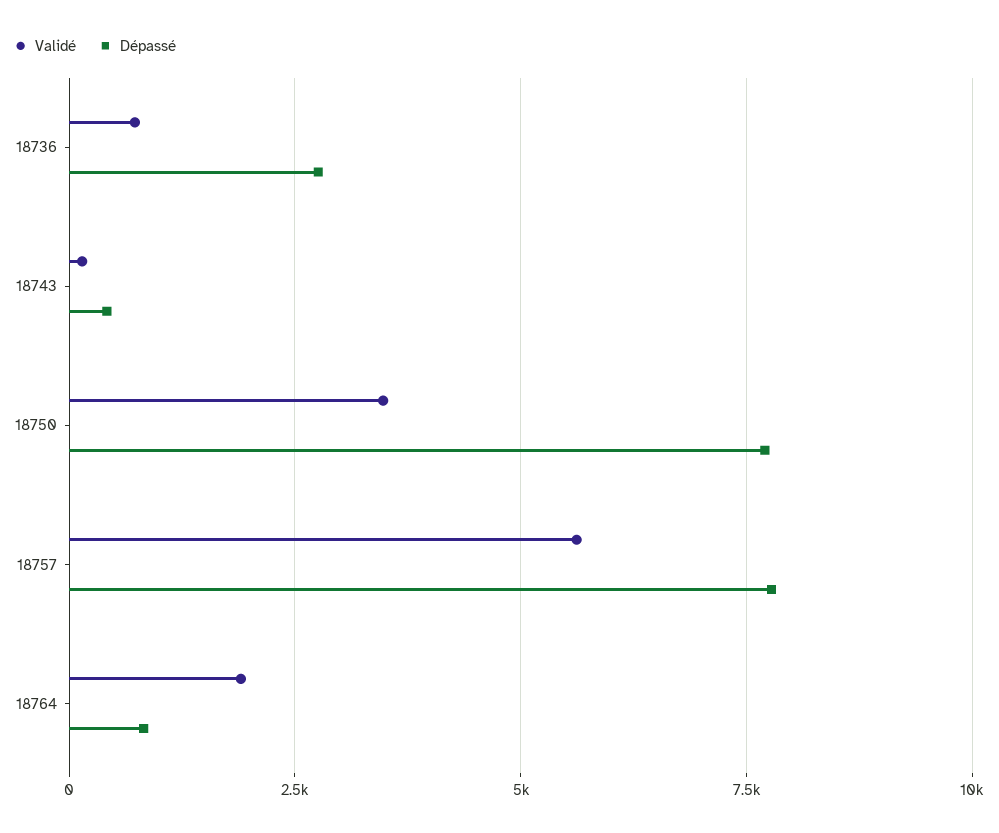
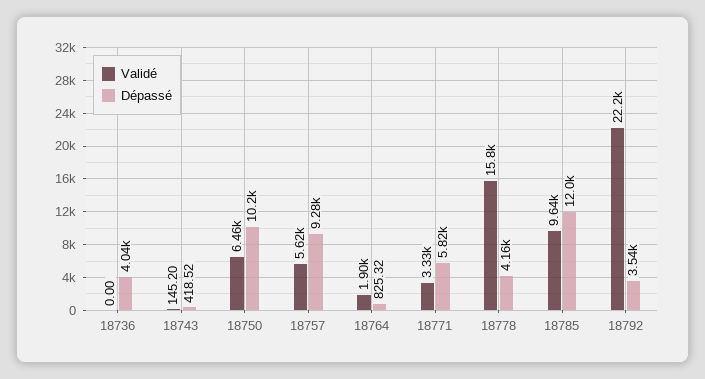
Validé, 18736: 750 -> 0
Dépassé, 18736: 2750 -> 4040
Validé, 18750: 3500 -> 6460
Dépassé, 18750: 7750 -> 10200
Dépassé, 18757: 7750 -> 9280
Validé, 18771: none -> 3330
Dépassé, 18771: none -> 5820
Validé, 18778: none -> 15800
Dépassé, 18778: none -> 4160
Validé, 18785: none -> 9640
Dépassé, 18785: none -> 12000
Validé, 18792: none -> 22200
Dépassé, 18792: none -> 3540

